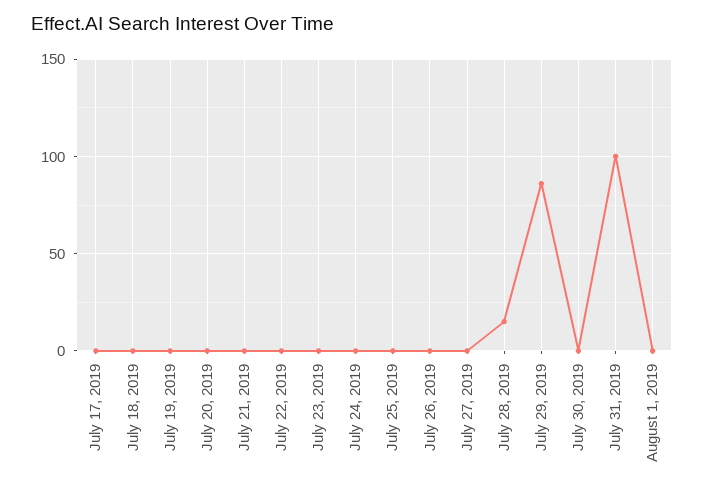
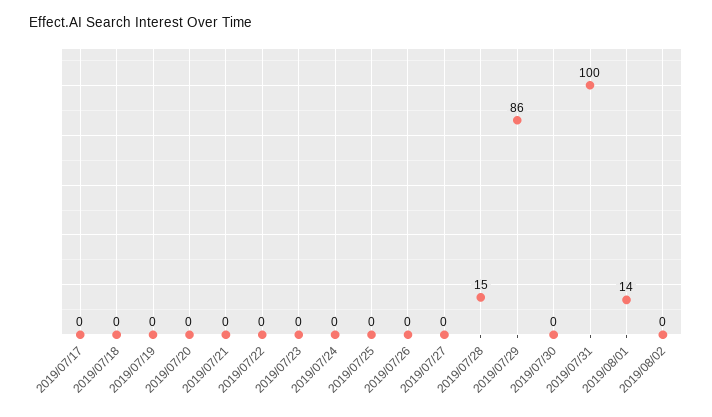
August 1, 2019: 0 -> 14
2019/08/02: none -> 0

